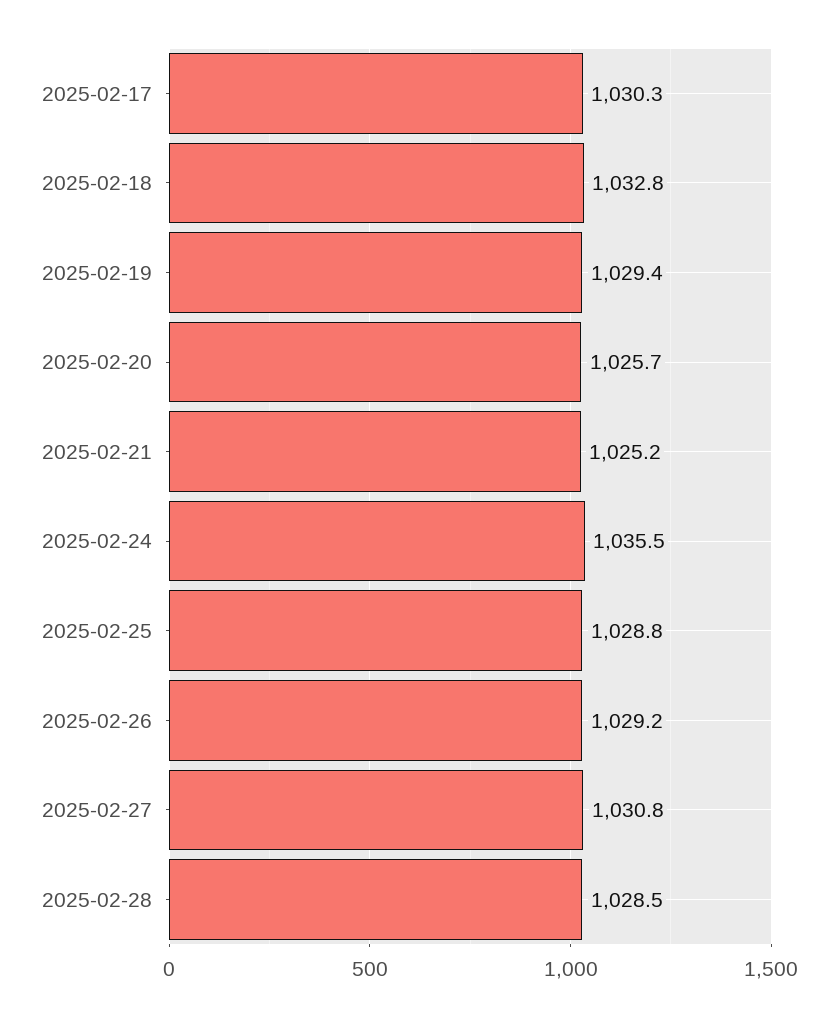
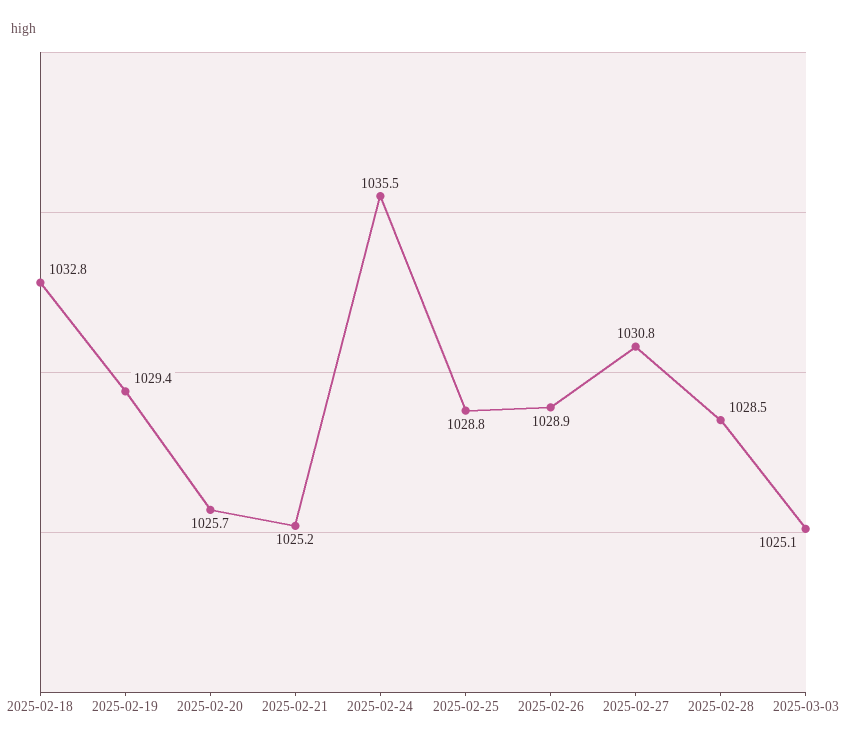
2025-02-17: 1030.3 -> none
2025-02-26: 1029.2 -> 1028.9
2025-03-03: none -> 1025.1

